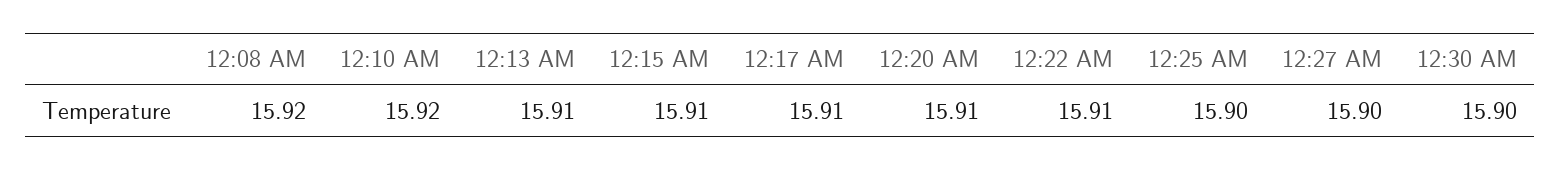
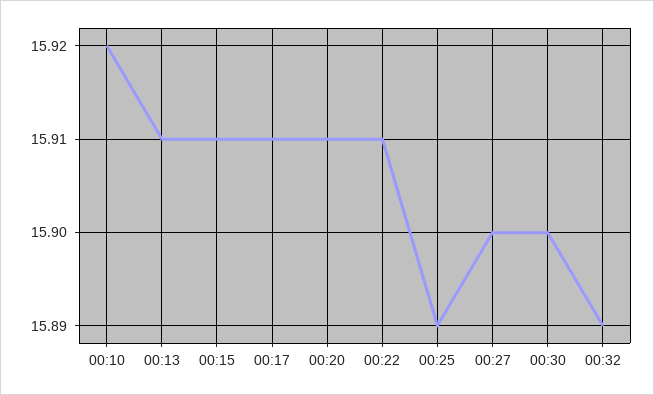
12:08 AM: 15.92 -> none
12:25 AM: 15.9 -> 15.89
00:32: none -> 15.89

